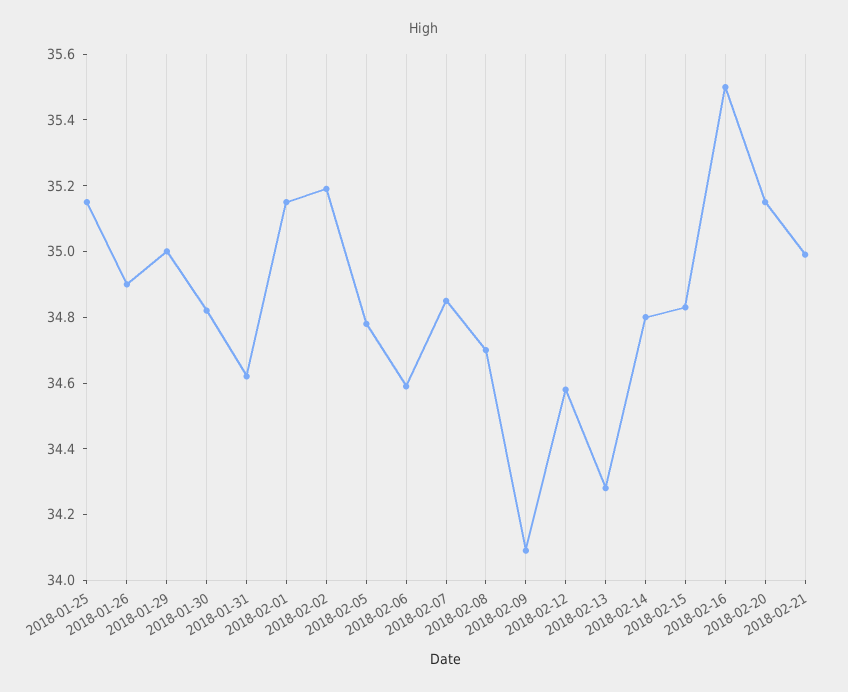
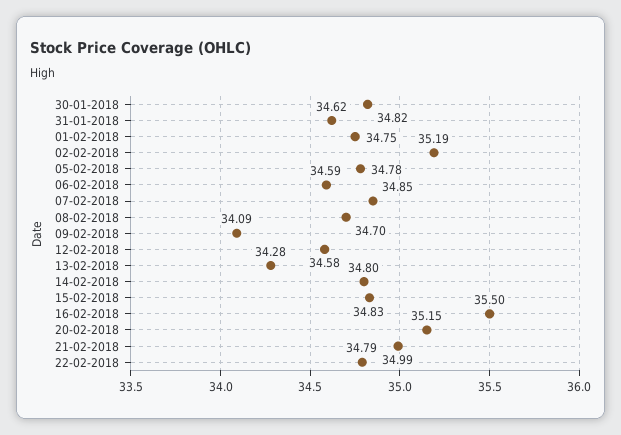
2018-01-25: 35.15 -> none
2018-01-26: 34.9 -> none
2018-01-29: 35 -> none
2018-02-01: 35.15 -> 34.75
22-02-2018: none -> 34.79

